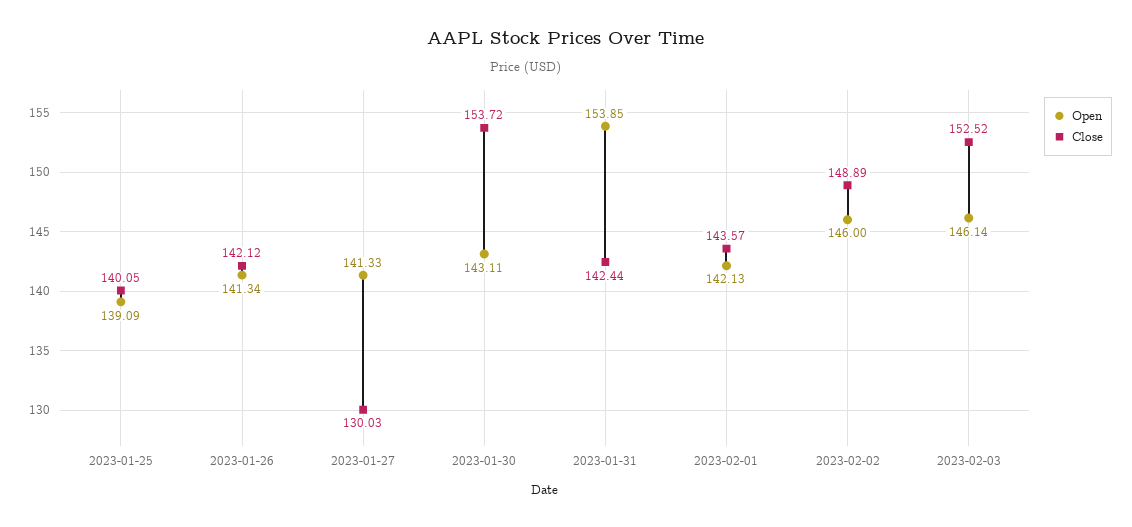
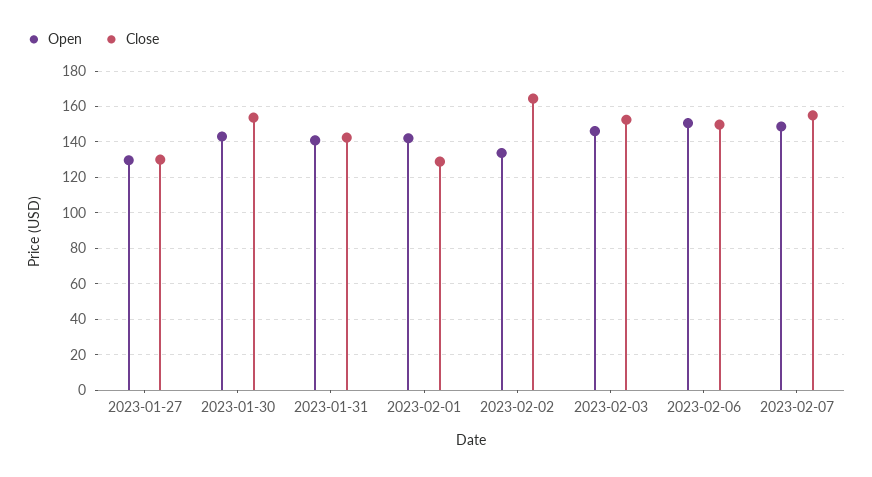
Open, 2023-01-25: 139.09 -> none
Close, 2023-01-25: 140.05 -> none
Open, 2023-01-26: 141.34 -> none
Close, 2023-01-26: 142.12 -> none
Open, 2023-01-27: 141.33 -> 130
Open, 2023-01-31: 153.85 -> 140
Close, 2023-02-01: 143.57 -> 130
Open, 2023-02-02: 146 -> 135
Close, 2023-02-02: 148.89 -> 165
Open, 2023-02-06: none -> 150
Close, 2023-02-06: none -> 150
Open, 2023-02-07: none -> 150
Close, 2023-02-07: none -> 155

